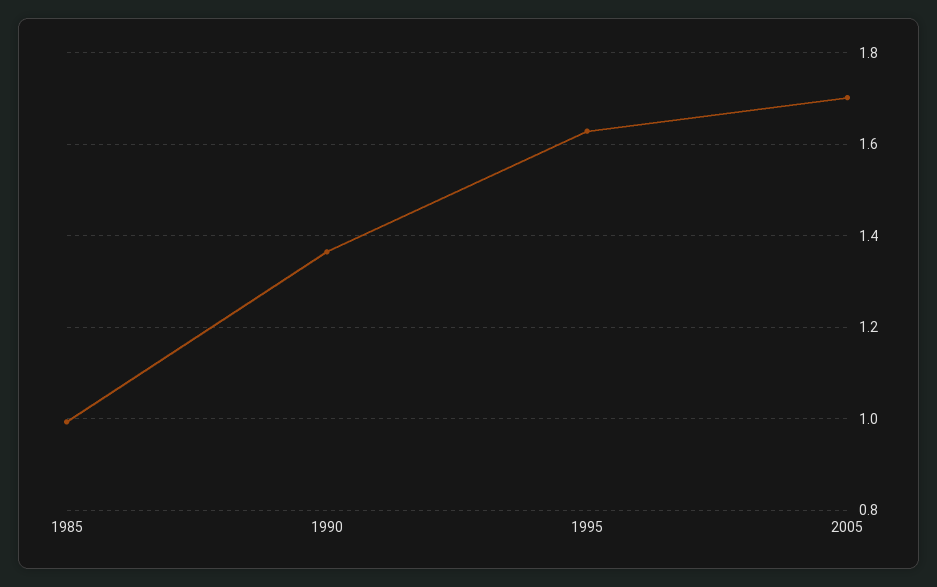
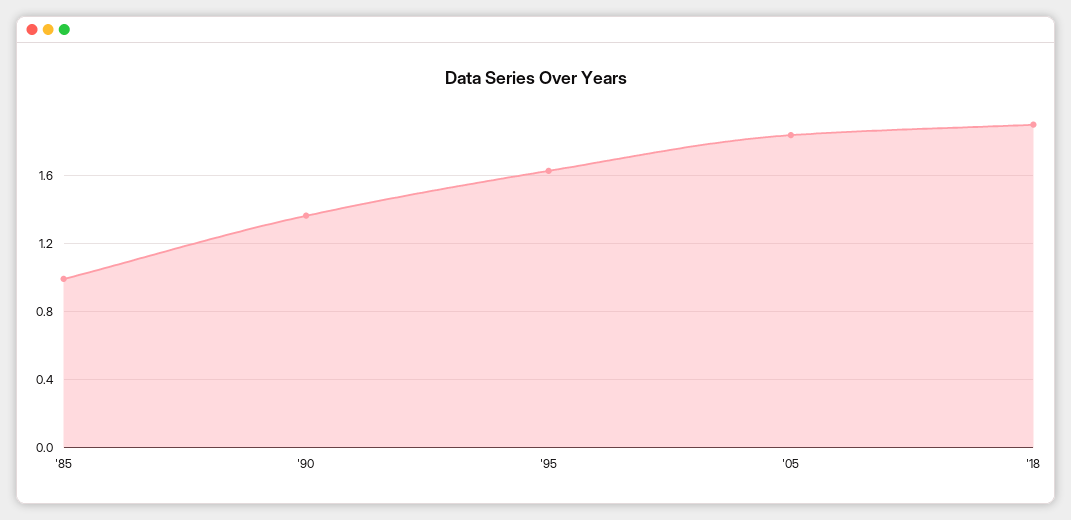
2005: 1.7 -> 1.85
'18: none -> 1.9

